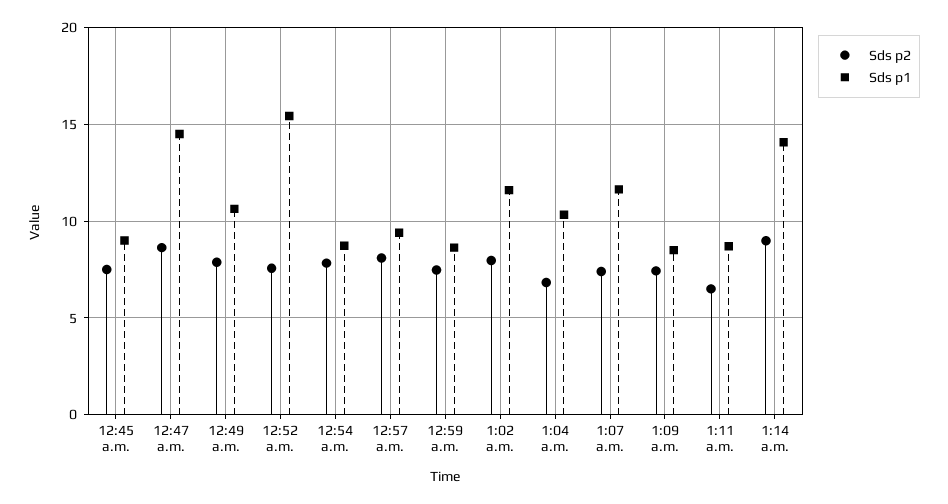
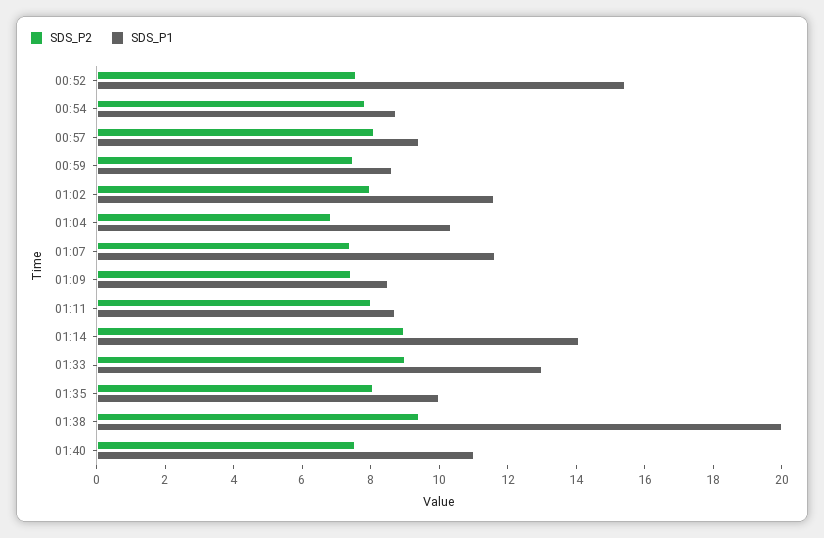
Sds p2, 12:45 a.m.: 7.5 -> none
Sds p1, 12:45 a.m.: 9 -> none
Sds p2, 12:47 a.m.: 8.5 -> none
Sds p1, 12:47 a.m.: 14.5 -> none
Sds p2, 12:49 a.m.: 8 -> none
Sds p1, 12:49 a.m.: 10.5 -> none
Sds p2, 1:11 a.m.: 6.5 -> 8
Sds p2, 01:33: none -> 9
Sds p1, 01:33: none -> 13
Sds p2, 01:35: none -> 8
Sds p1, 01:35: none -> 10
Sds p2, 01:38: none -> 9.5
Sds p1, 01:38: none -> 20
Sds p2, 01:40: none -> 7.5
Sds p1, 01:40: none -> 11

